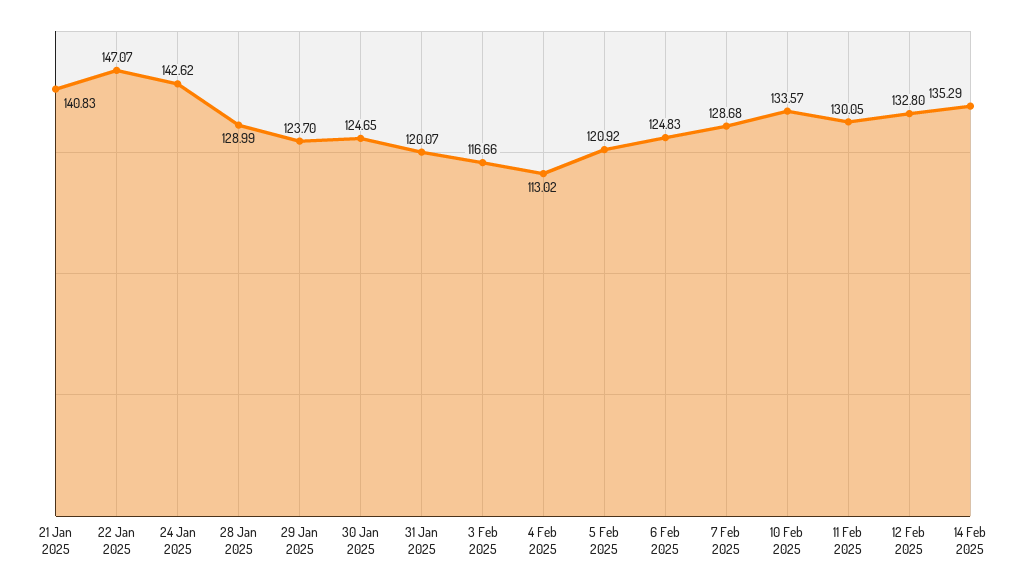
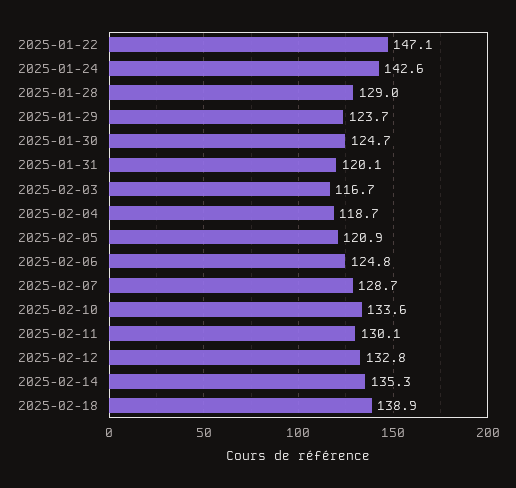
21 Jan 2025: 140.83 -> none
4 Feb 2025: 113.02 -> 118.7
2025-02-18: none -> 138.9

